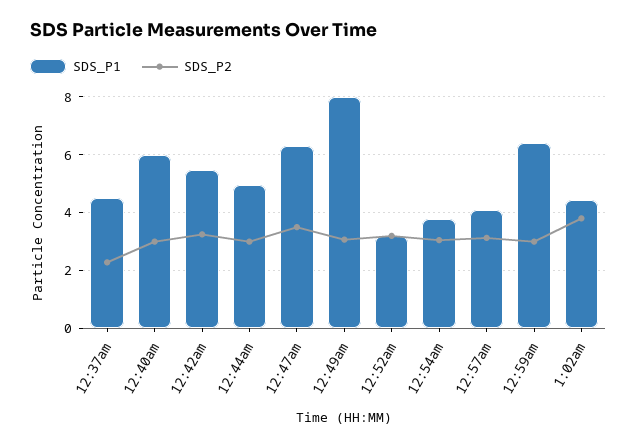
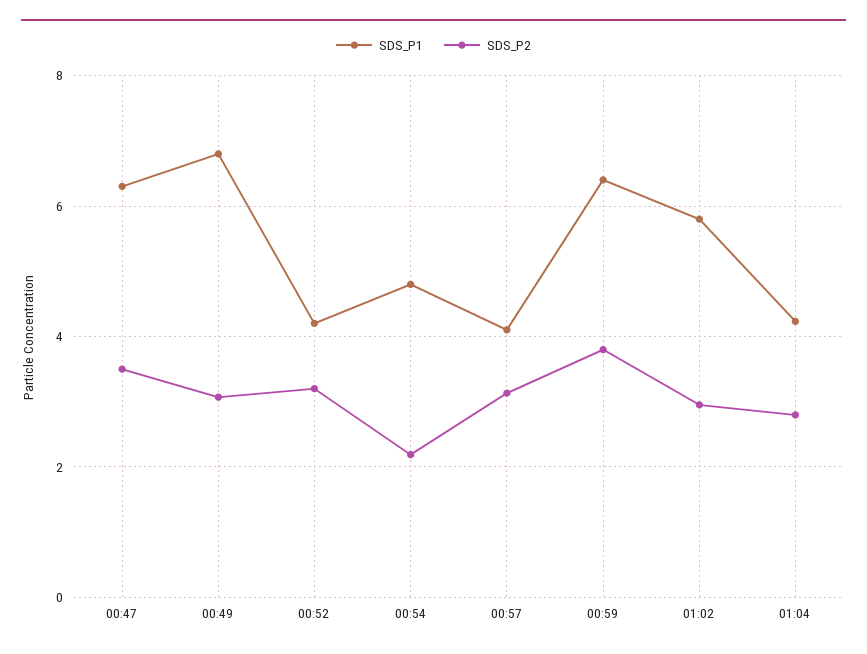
SDS_P1, 12:37am: 4.5 -> none
SDS_P2, 12:37am: 2.25 -> none
SDS_P1, 12:40am: 6 -> none
SDS_P2, 12:40am: 3 -> none
SDS_P1, 12:42am: 5.5 -> none
SDS_P2, 12:42am: 3.25 -> none
SDS_P1, 12:44am: 5 -> none
SDS_P2, 12:44am: 3 -> none
SDS_P1, 12:49am: 8 -> 6.8
SDS_P1, 12:52am: 3.25 -> 4.2
SDS_P1, 12:54am: 3.75 -> 4.8
SDS_P2, 12:54am: 3 -> 2.2
SDS_P2, 12:59am: 3 -> 3.8
SDS_P1, 1:02am: 4.5 -> 5.8
SDS_P2, 1:02am: 3.75 -> 3
SDS_P1, 01:04: none -> 4.2
SDS_P2, 01:04: none -> 2.8

